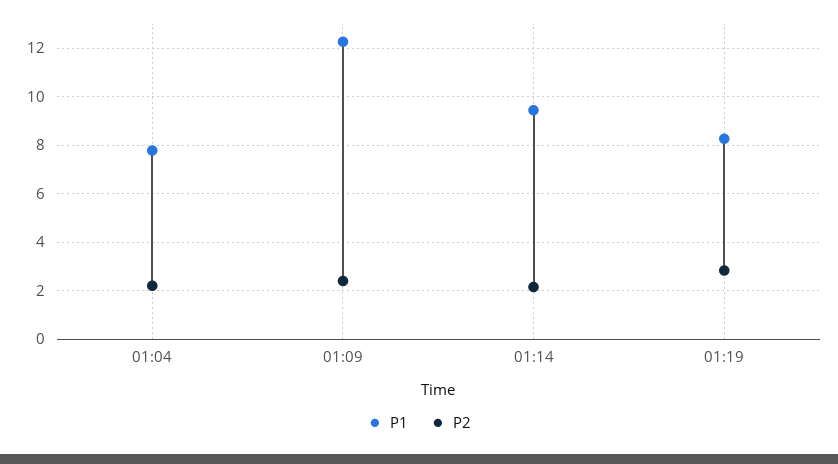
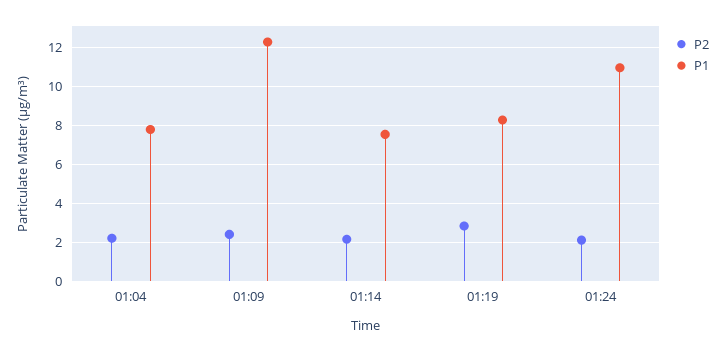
P1, 01:14: 9.5 -> 7.5
P2, 01:24: none -> 2
P1, 01:24: none -> 11

